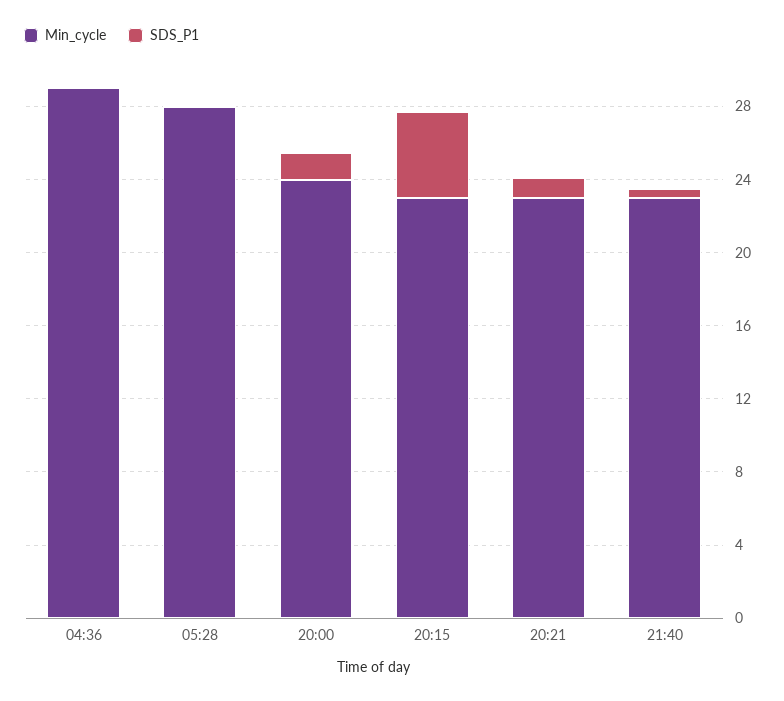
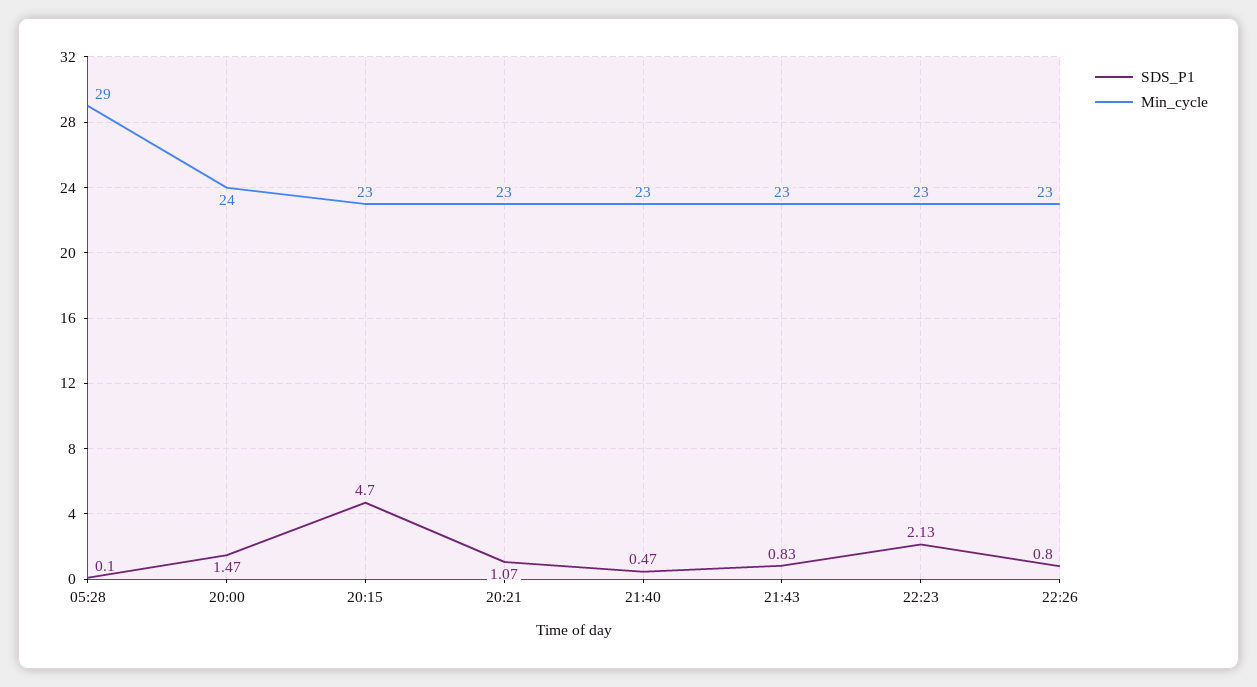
Min_cycle, 04:36: 29 -> none
SDS_P1, 04:36: 0 -> none
Min_cycle, 05:28: 28 -> 29
SDS_P1, 21:43: none -> 0.83
Min_cycle, 21:43: none -> 23
SDS_P1, 22:23: none -> 2.13
Min_cycle, 22:23: none -> 23
SDS_P1, 22:26: none -> 0.8
Min_cycle, 22:26: none -> 23

